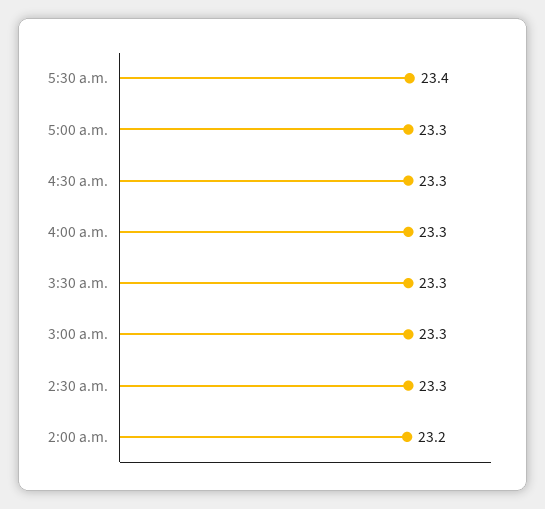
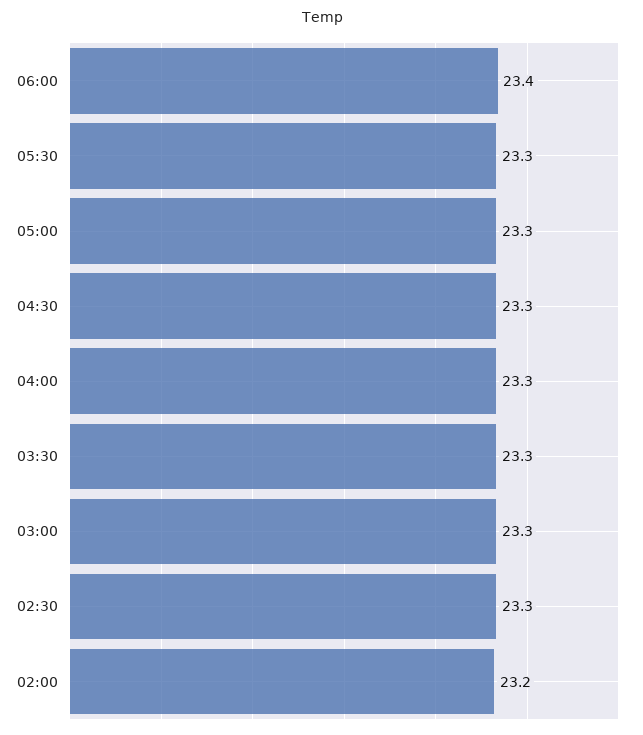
5:30 a.m.: 23.4 -> 23.3
06:00: none -> 23.4

